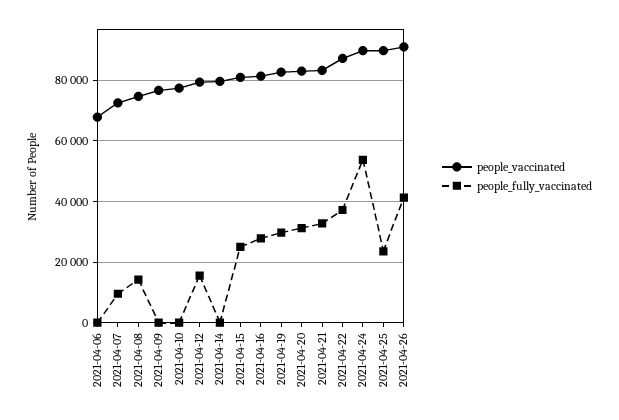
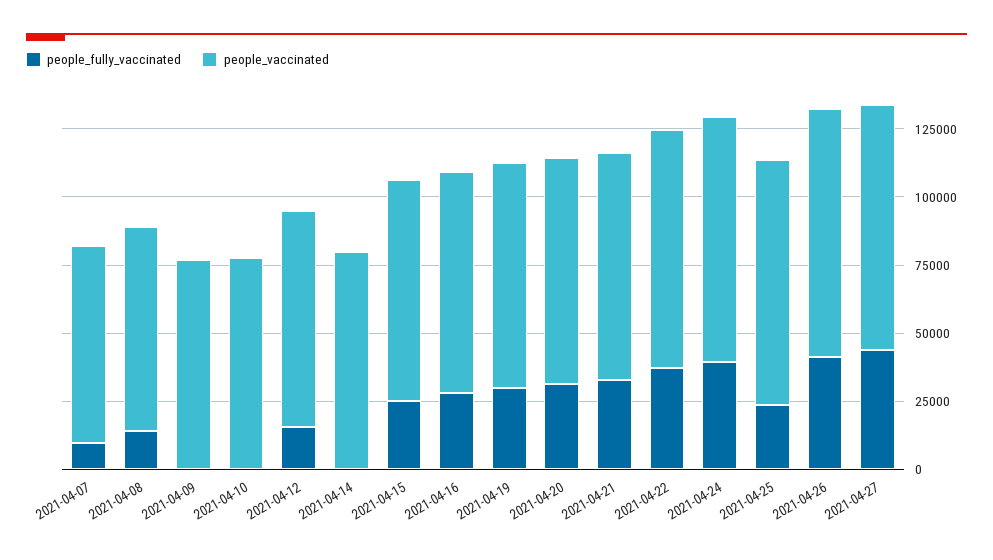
people_vaccinated, 2021-04-06: 68000 -> none
people_fully_vaccinated, 2021-04-06: 0 -> none
people_fully_vaccinated, 2021-04-24: 54000 -> 40000
people_fully_vaccinated, 2021-04-27: none -> 45000
people_vaccinated, 2021-04-27: none -> 90000

